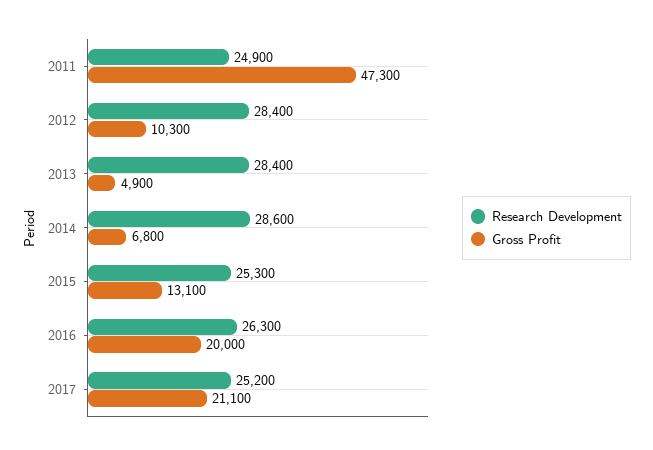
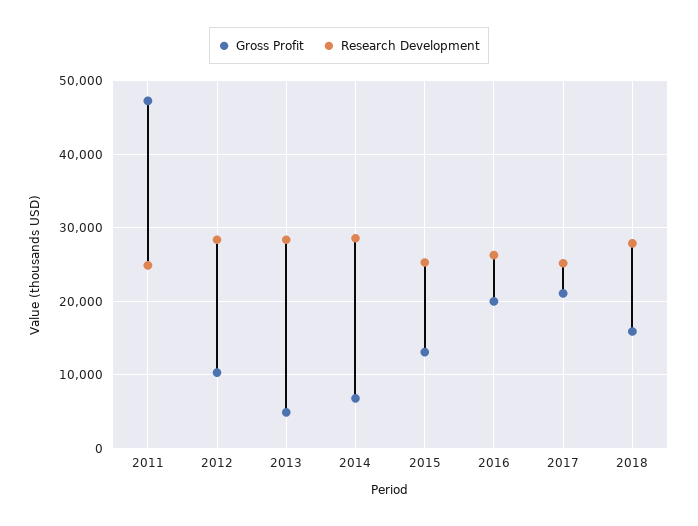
Gross Profit, 2018: none -> 16000
Research Development, 2018: none -> 28000

